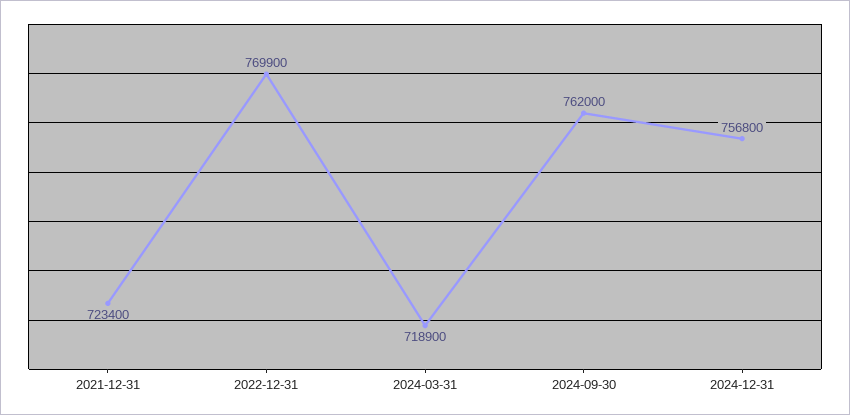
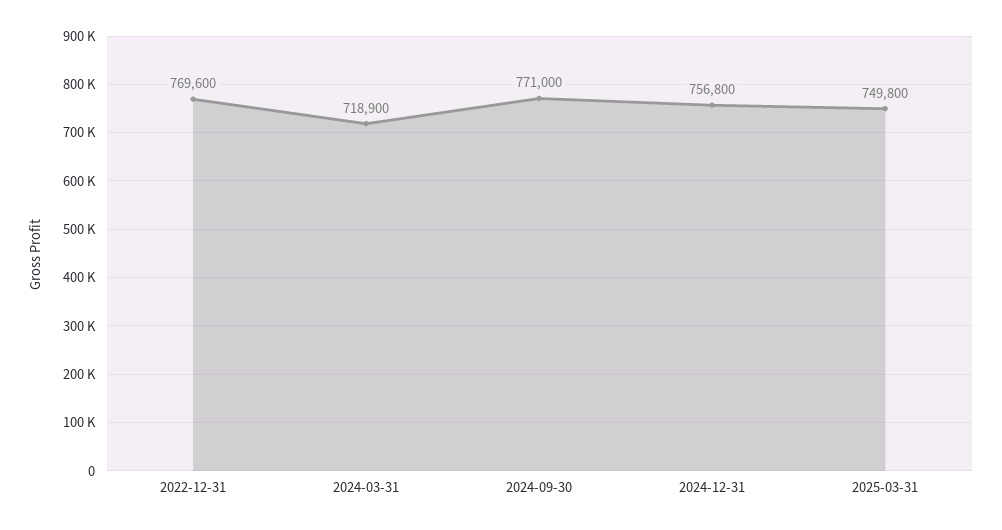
2021-12-31: 723400 -> none
2022-12-31: 769900 -> 769600
2024-09-30: 762000 -> 771000
2025-03-31: none -> 749800

